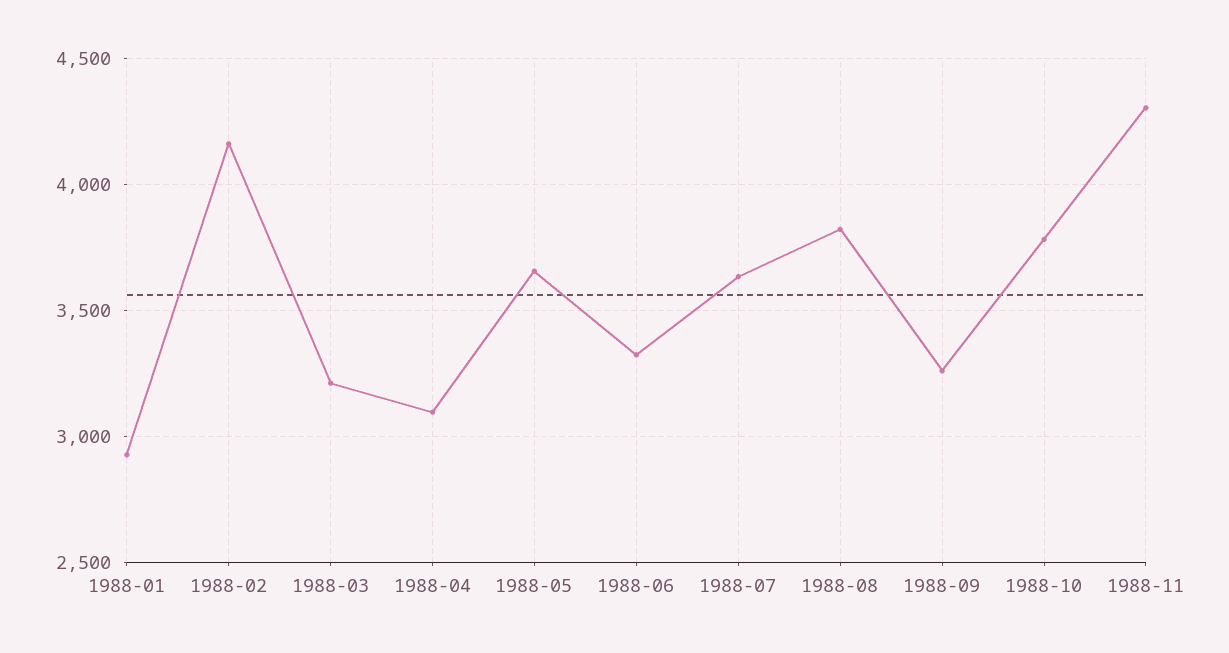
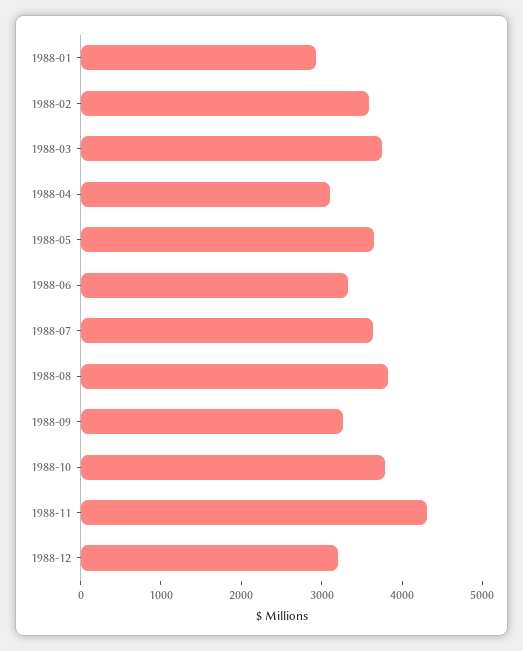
1988-02: 4150 -> 3600
1988-03: 3200 -> 3800
1988-12: none -> 3200

